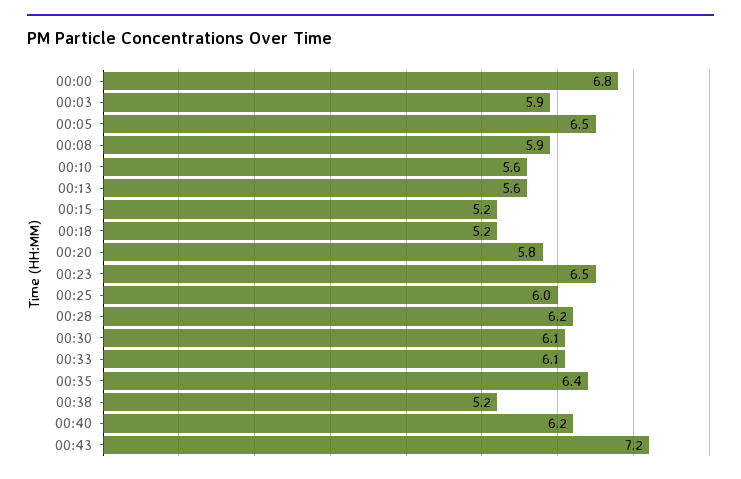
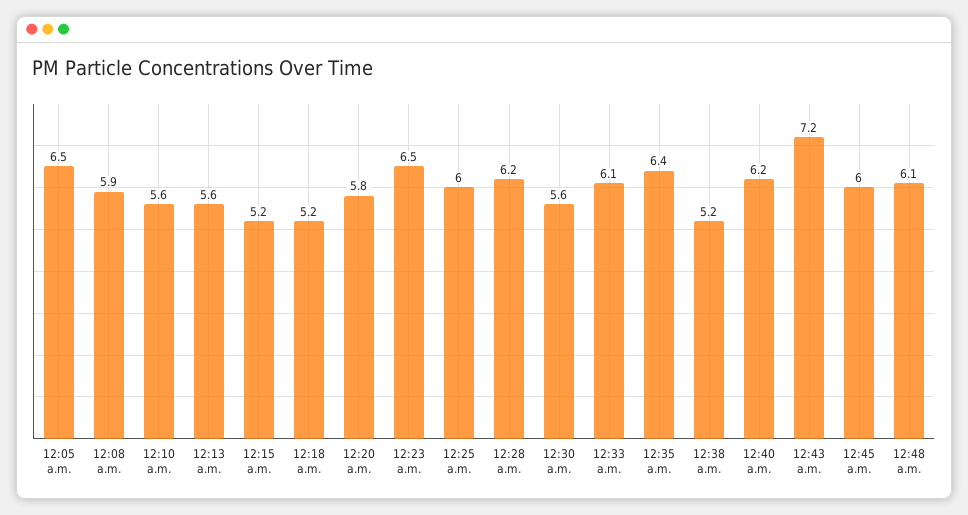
00:00: 6.8 -> none
00:03: 5.9 -> none
00:30: 6.1 -> 5.6
12:45 a.m.: none -> 6
12:48 a.m.: none -> 6.1

